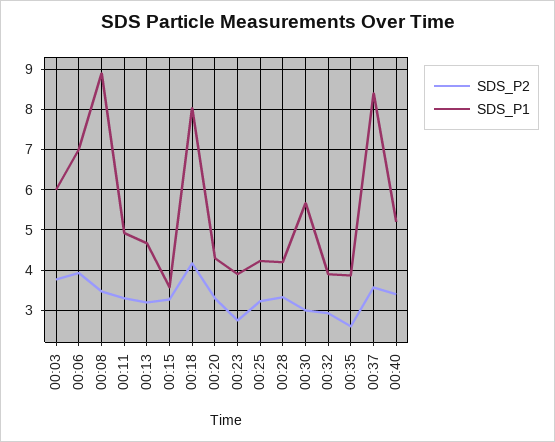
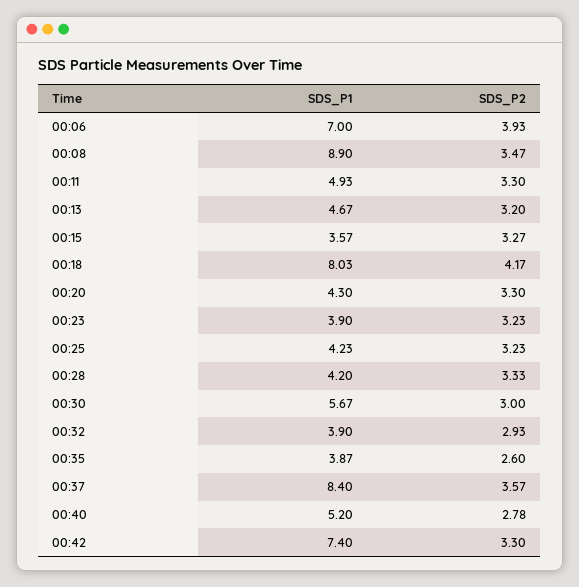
SDS_P2, 00:03: 3.8 -> none
SDS_P1, 00:03: 6 -> none
SDS_P2, 00:23: 2.8 -> 3.23
SDS_P2, 00:40: 3.4 -> 2.78
SDS_P1, 00:42: none -> 7.4
SDS_P2, 00:42: none -> 3.3

